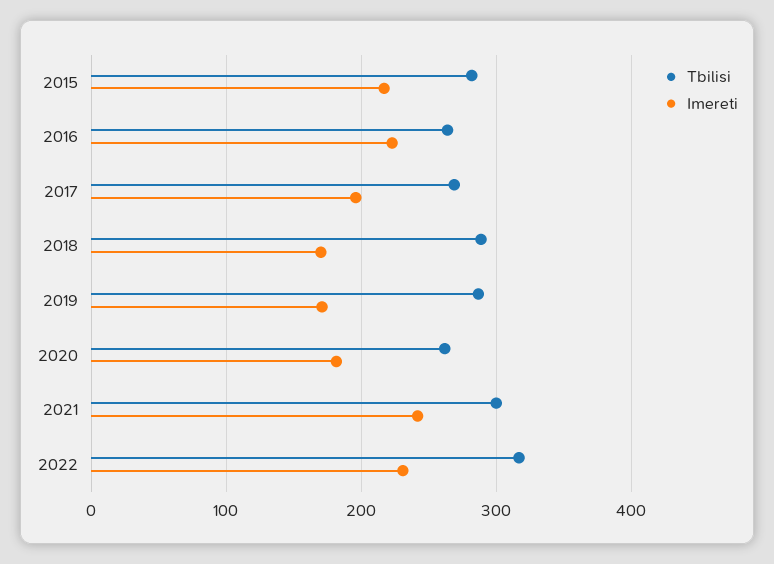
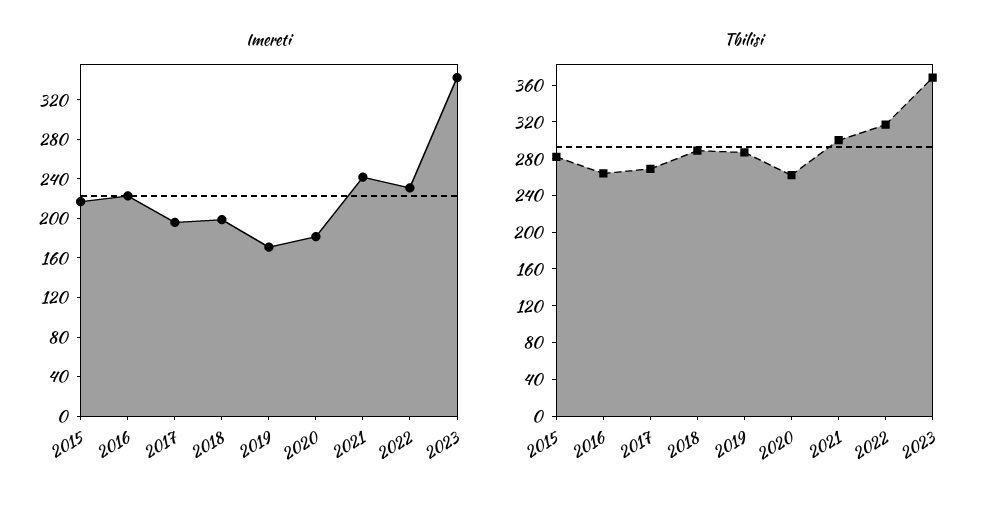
Imereti, 2018: 170 -> 200
Imereti, 2023: none -> 340
Tbilisi, 2023: none -> 370

